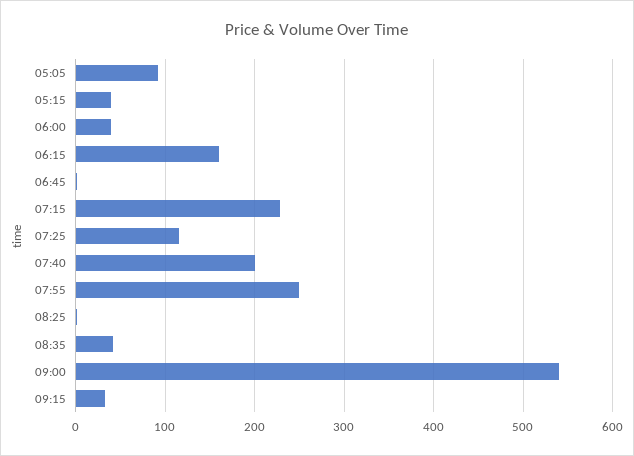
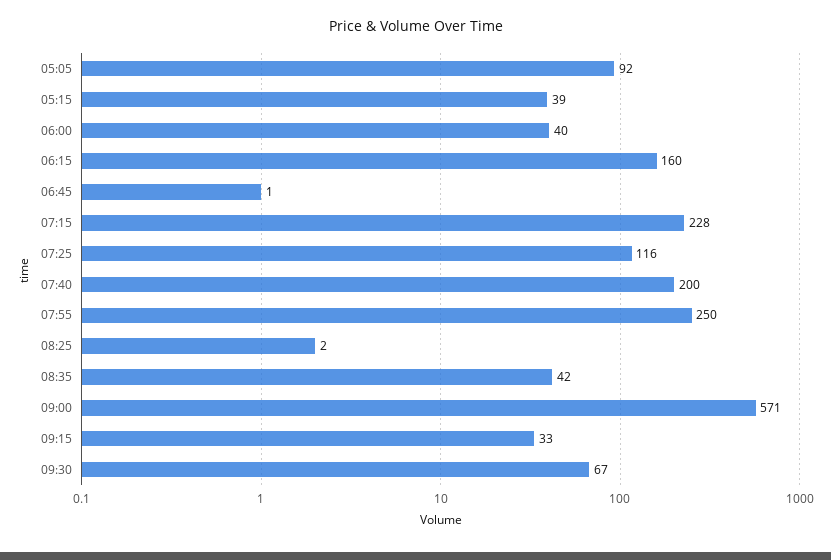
09:00: 540 -> 571
09:30: none -> 67

